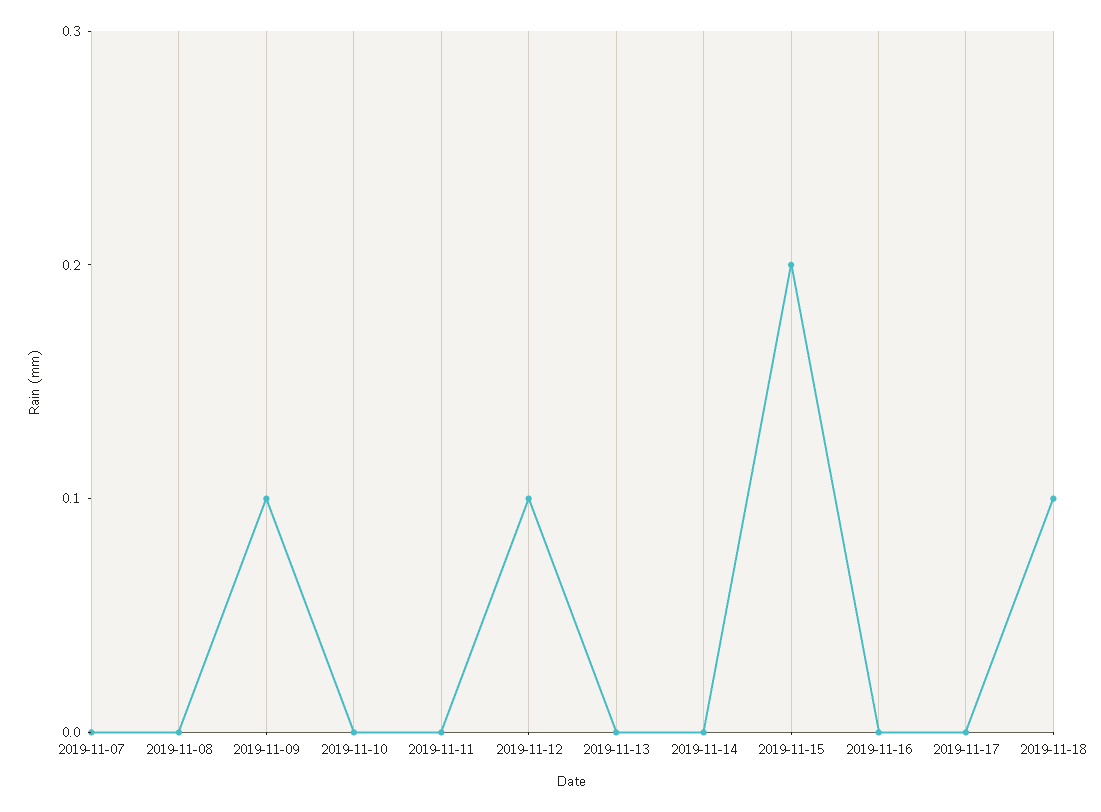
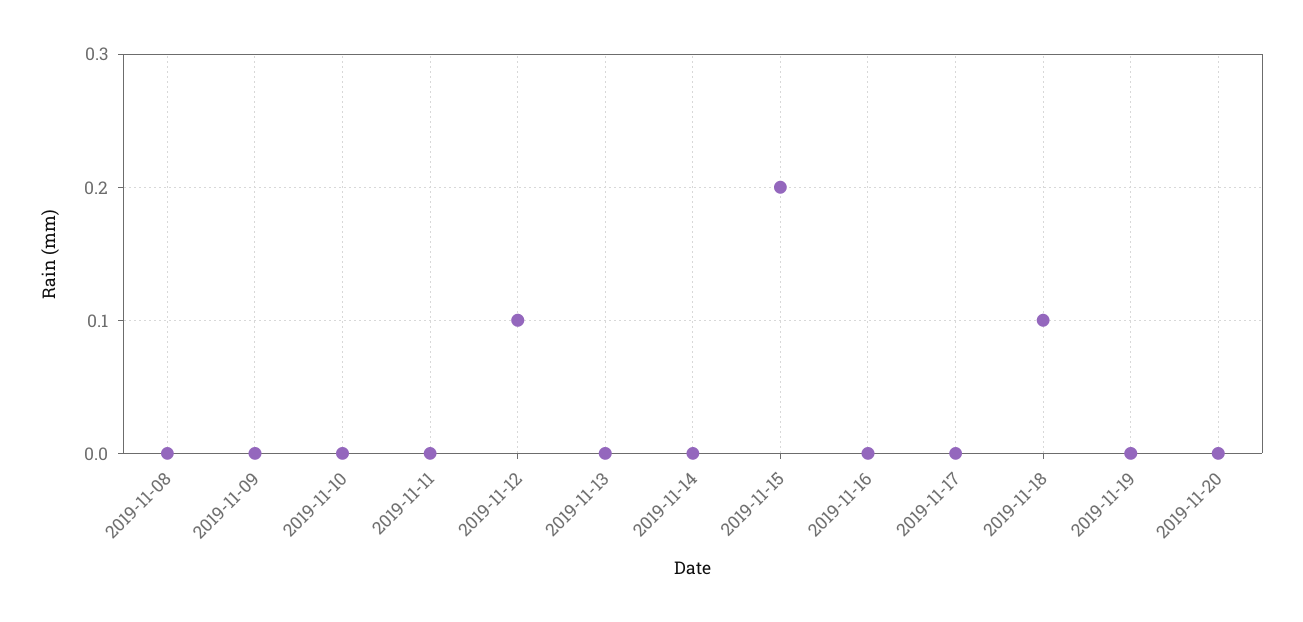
2019-11-07: 0 -> none
2019-11-09: 0.1 -> 0
2019-11-19: none -> 0
2019-11-20: none -> 0

